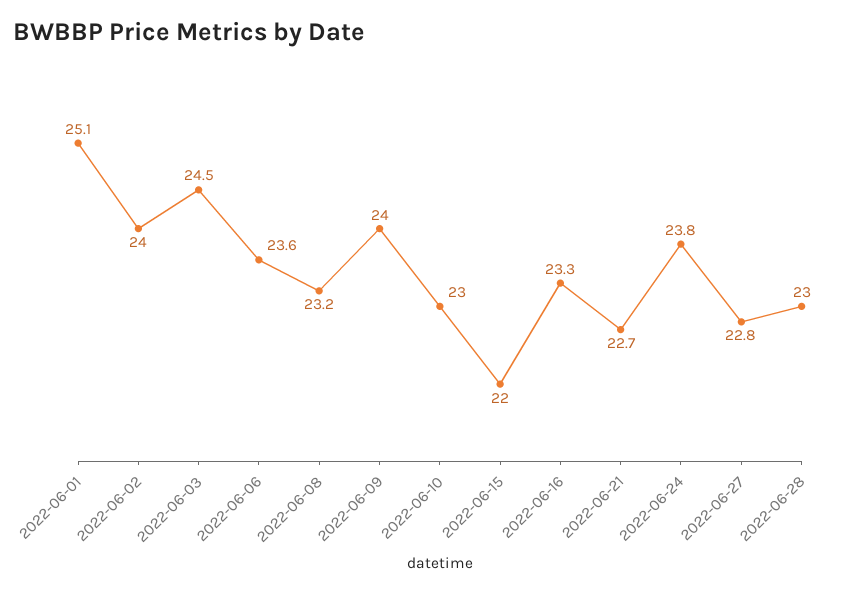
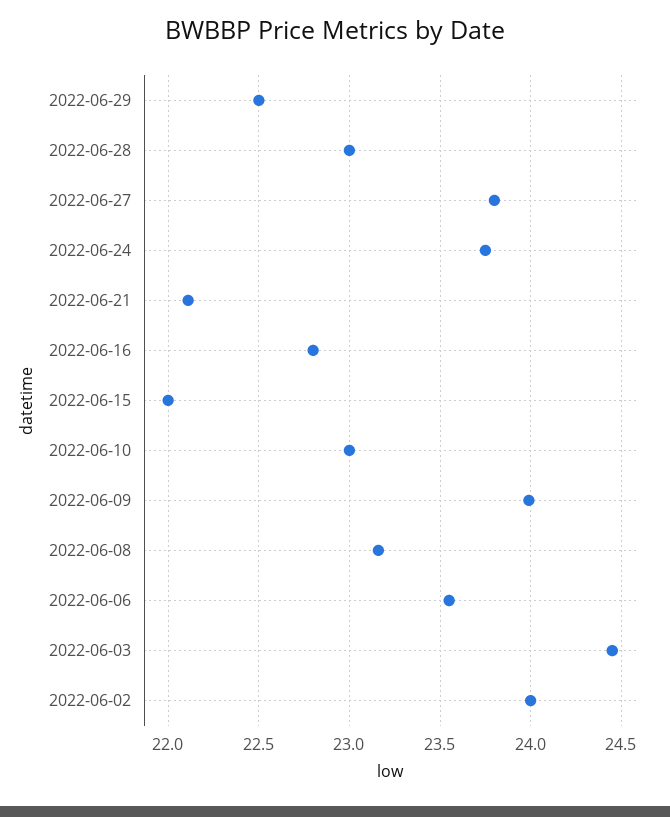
2022-06-01: 25.1 -> none
2022-06-16: 23.3 -> 22.8
2022-06-21: 22.7 -> 22.1
2022-06-27: 22.8 -> 23.8
2022-06-29: none -> 22.5

